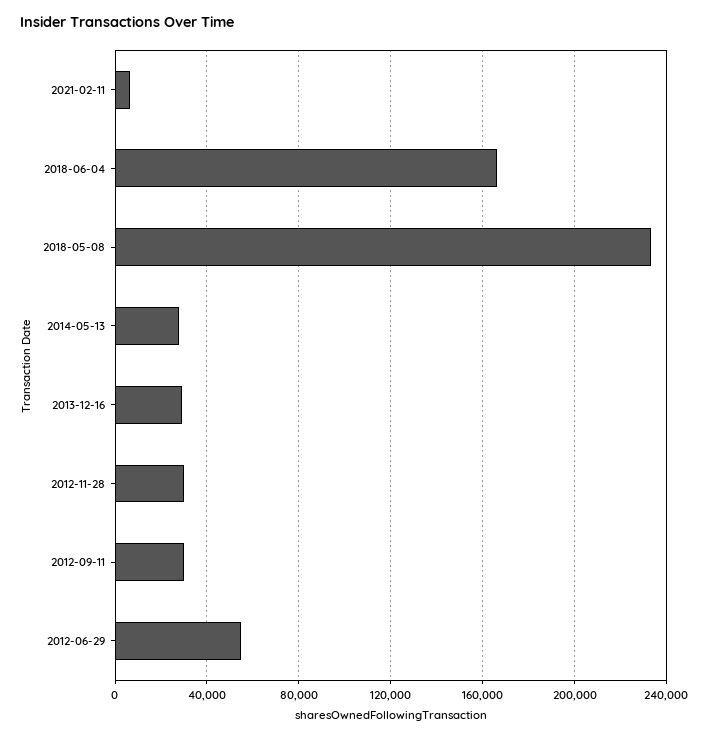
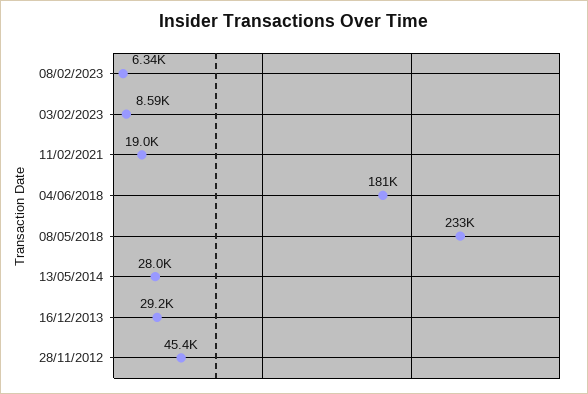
2021-02-11: 5000 -> 19000
2018-06-04: 165000 -> 181000
2012-11-28: 30000 -> 45400
2012-09-11: 30000 -> none
2012-06-29: 55000 -> none
08/02/2023: none -> 6340
03/02/2023: none -> 8590

